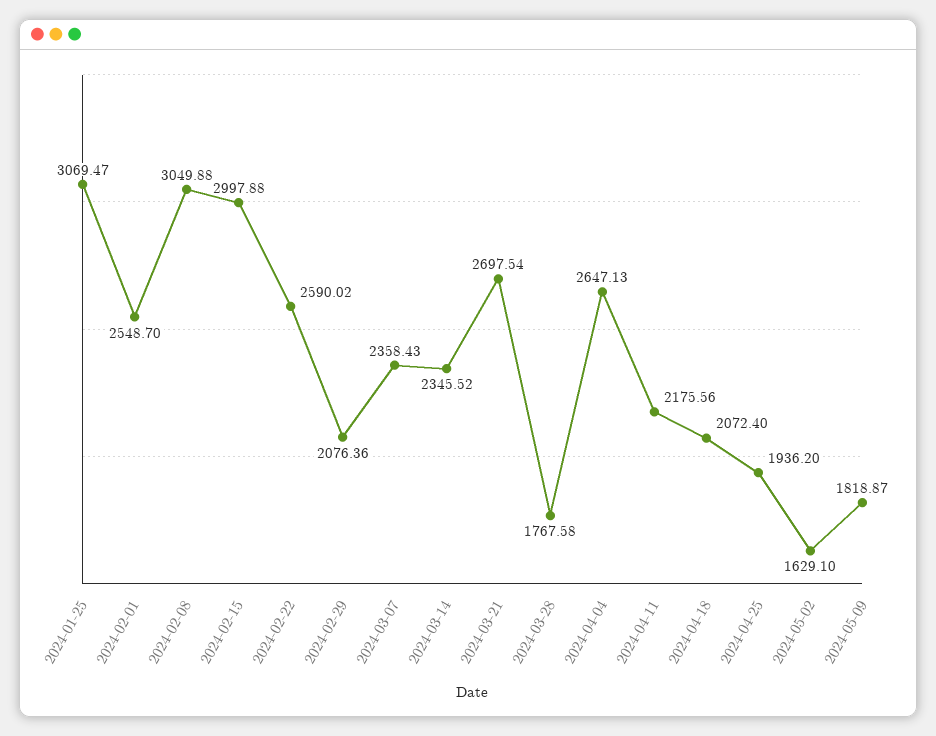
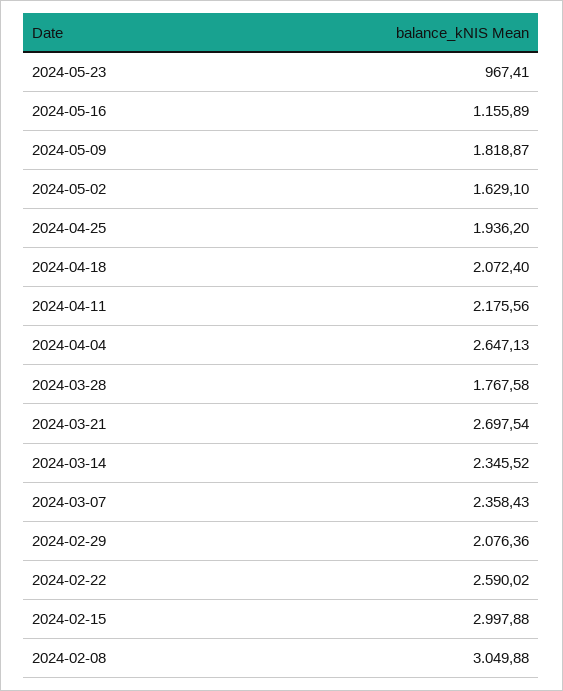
2024-01-25: 3069.47 -> none
2024-02-01: 2548.7 -> none
2024-05-23: none -> 967.41
2024-05-16: none -> 1155.89

